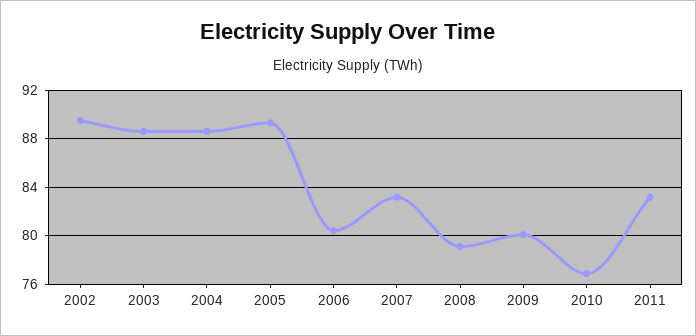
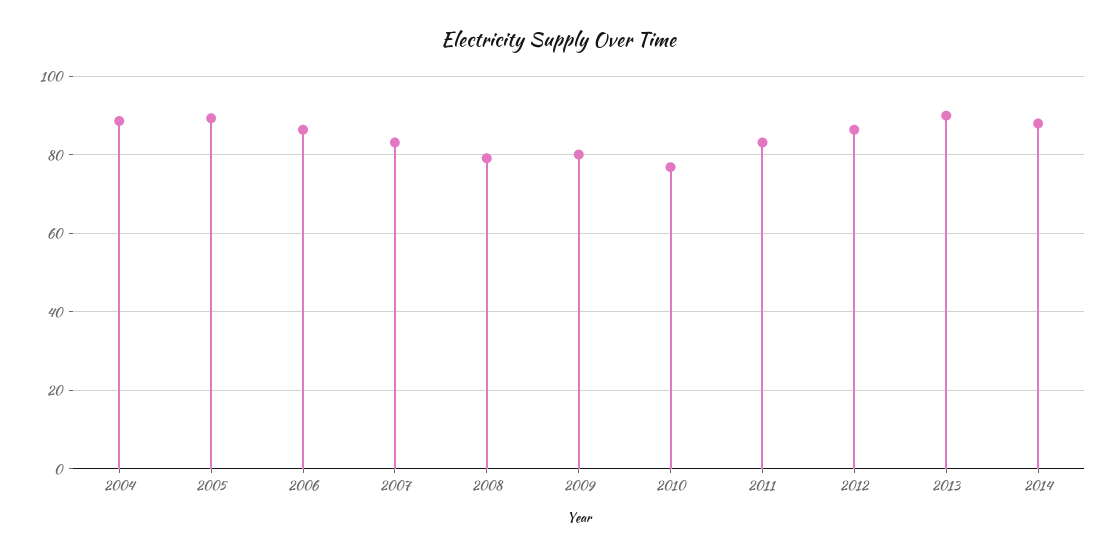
2002: 89.5 -> none
2003: 88.5 -> none
2006: 80.5 -> 86
2012: none -> 86
2013: none -> 90
2014: none -> 88

